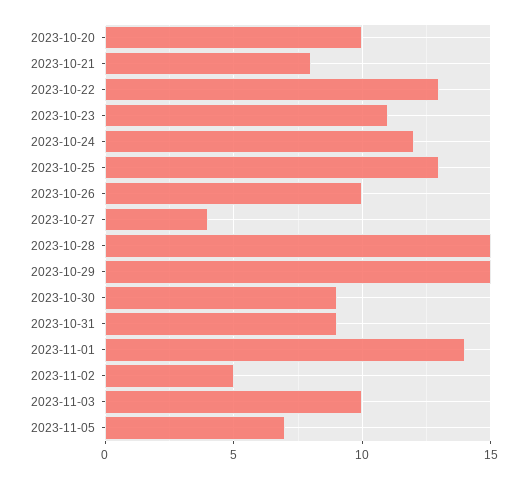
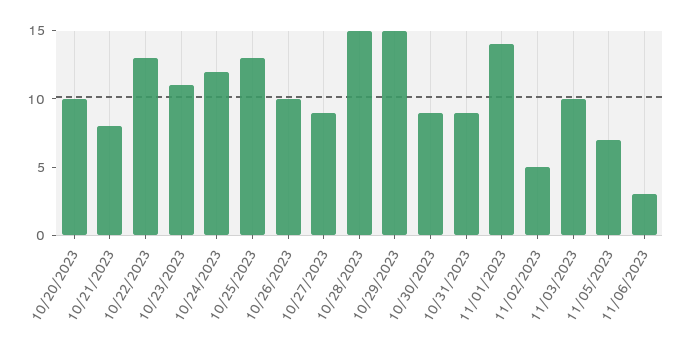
2023-10-27: 4 -> 9
11/06/2023: none -> 3

